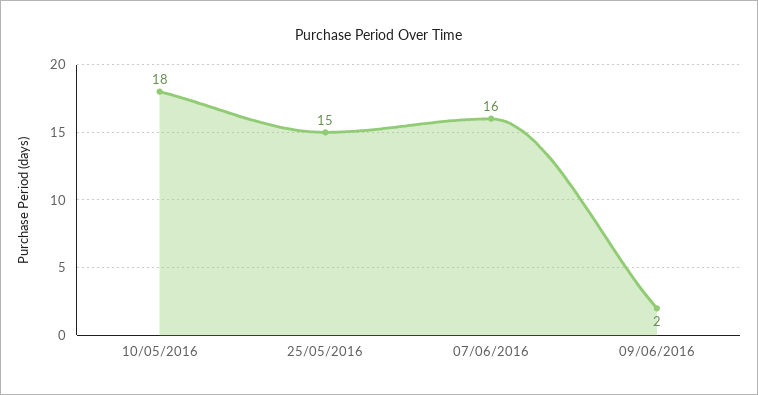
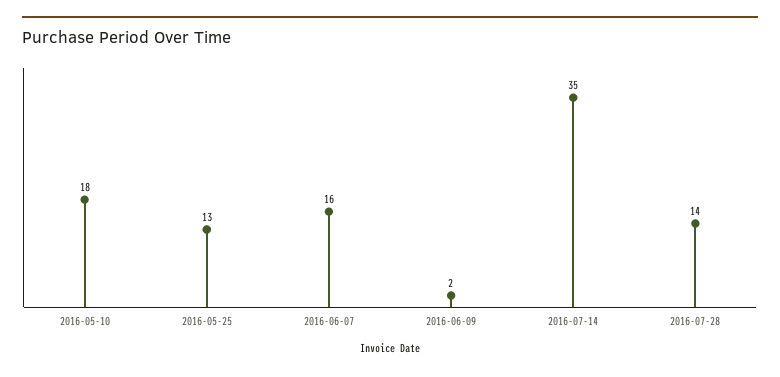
25/05/2016: 15 -> 13
2016-07-14: none -> 35
2016-07-28: none -> 14

